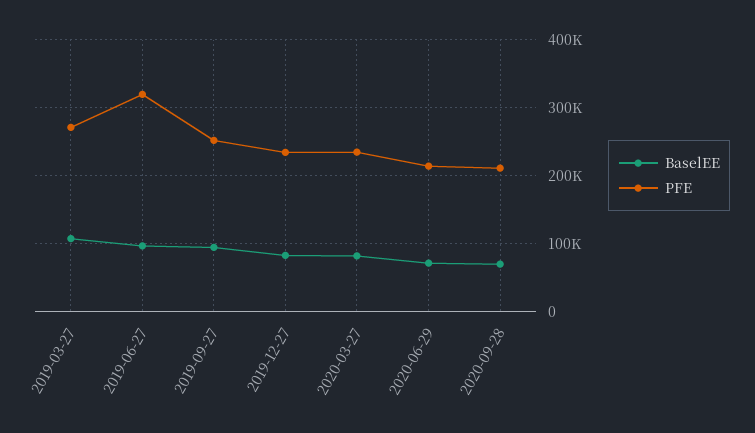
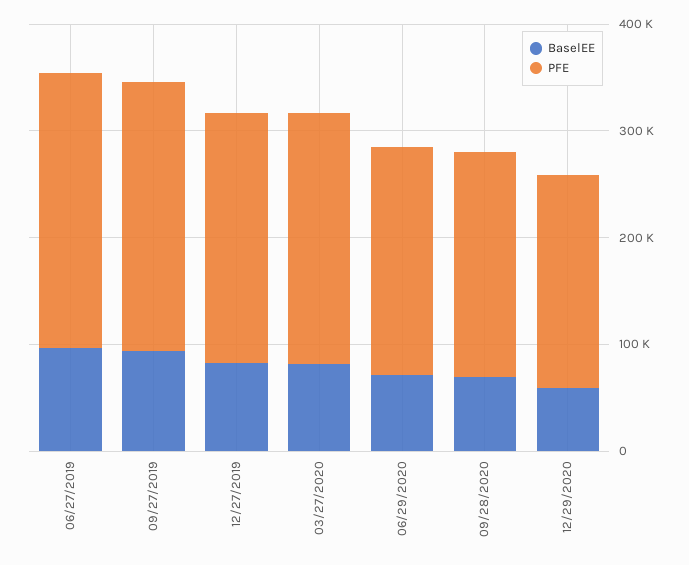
BaselEE, 2019-03-27: 110000 -> none
PFE, 2019-03-27: 270000 -> none
PFE, 2019-06-27: 320000 -> 260000
BaselEE, 12/29/2020: none -> 60000
PFE, 12/29/2020: none -> 200000

